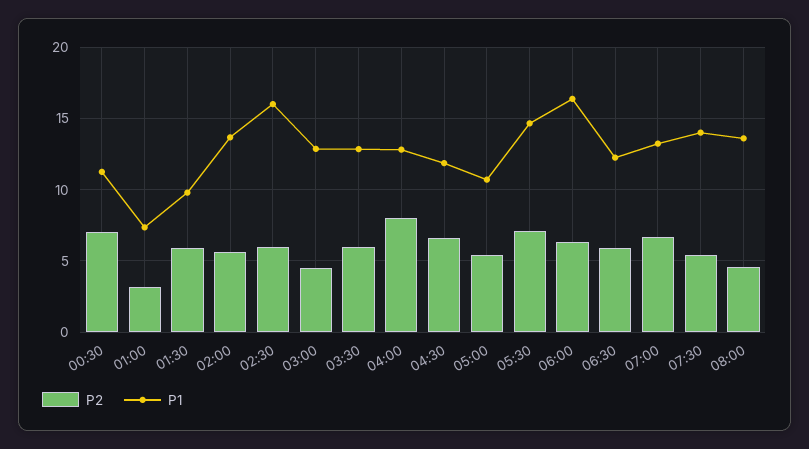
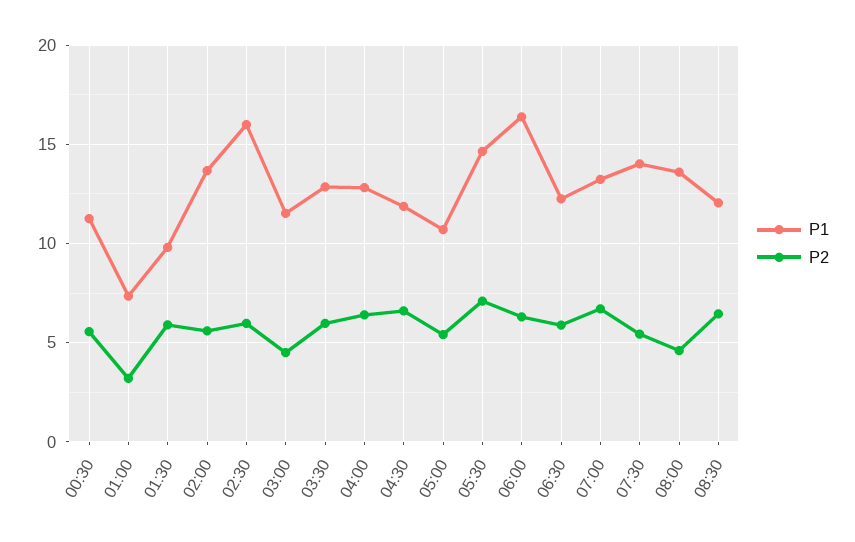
P2, 00:30: 7 -> 5.5
P1, 03:00: 13 -> 11.5
P2, 04:00: 8 -> 6.5
P1, 08:30: none -> 12
P2, 08:30: none -> 6.5

